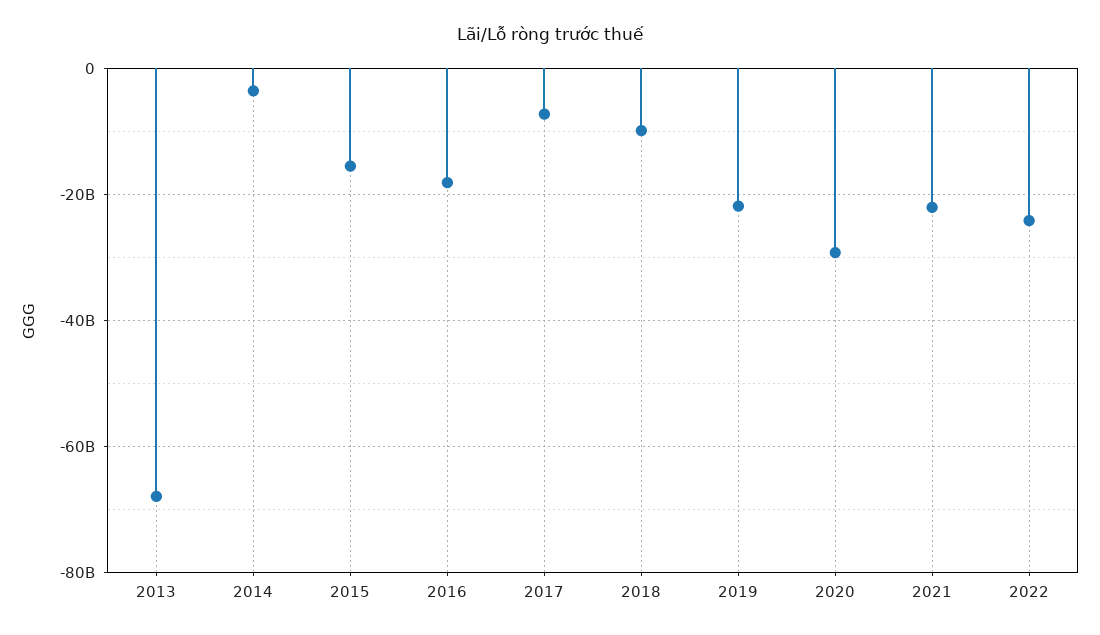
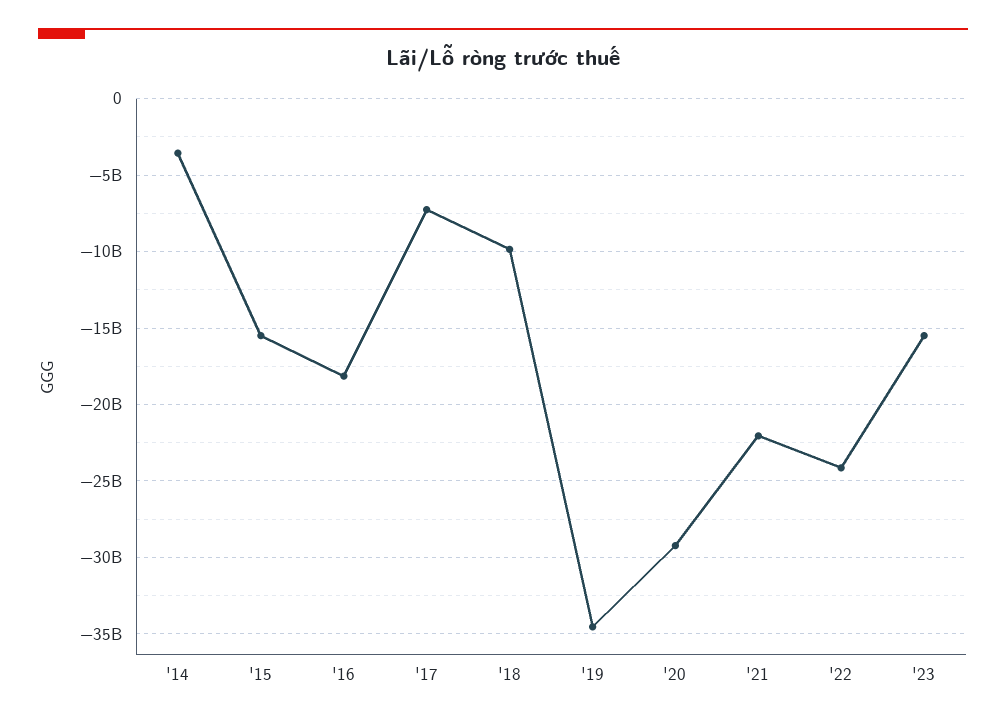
2013: -68000000000 -> none
2019: -22000000000 -> -34500000000
'23: none -> -15500000000

